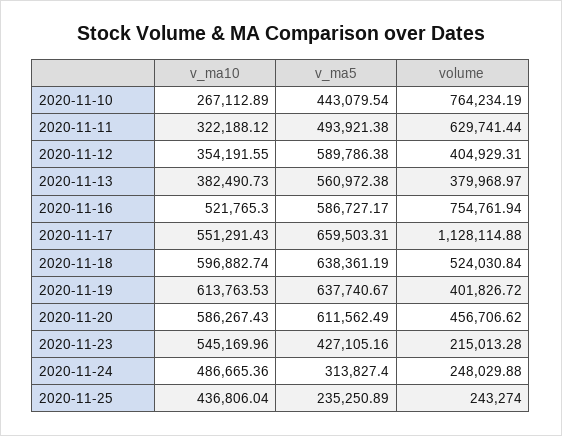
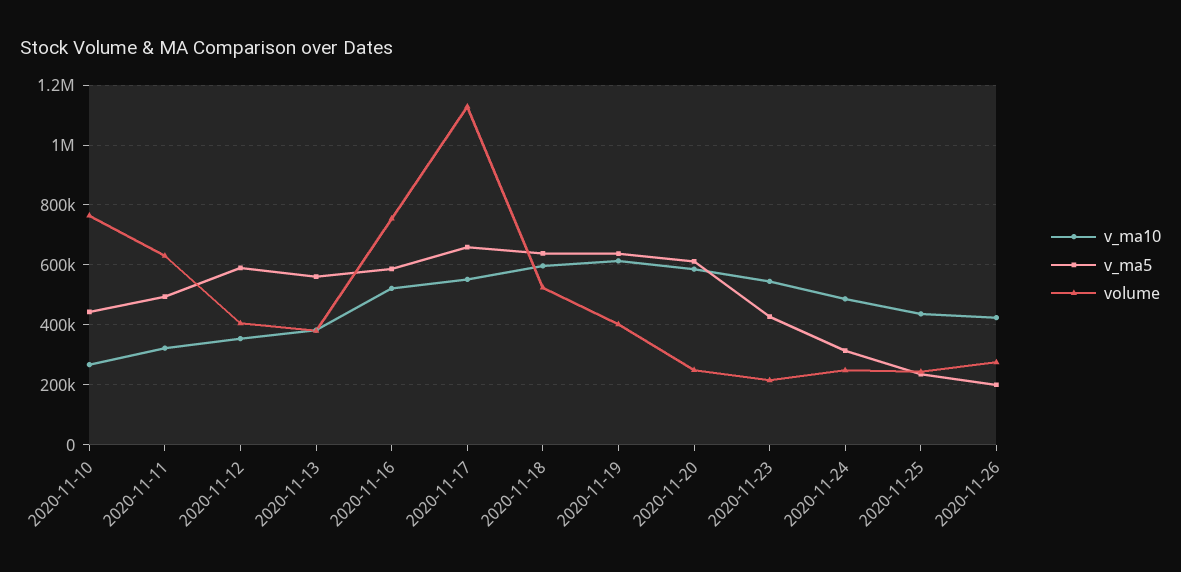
volume, 2020-11-20: 456706.62 -> 250000
v_ma10, 2020-11-26: none -> 425000
v_ma5, 2020-11-26: none -> 200000
volume, 2020-11-26: none -> 275000

